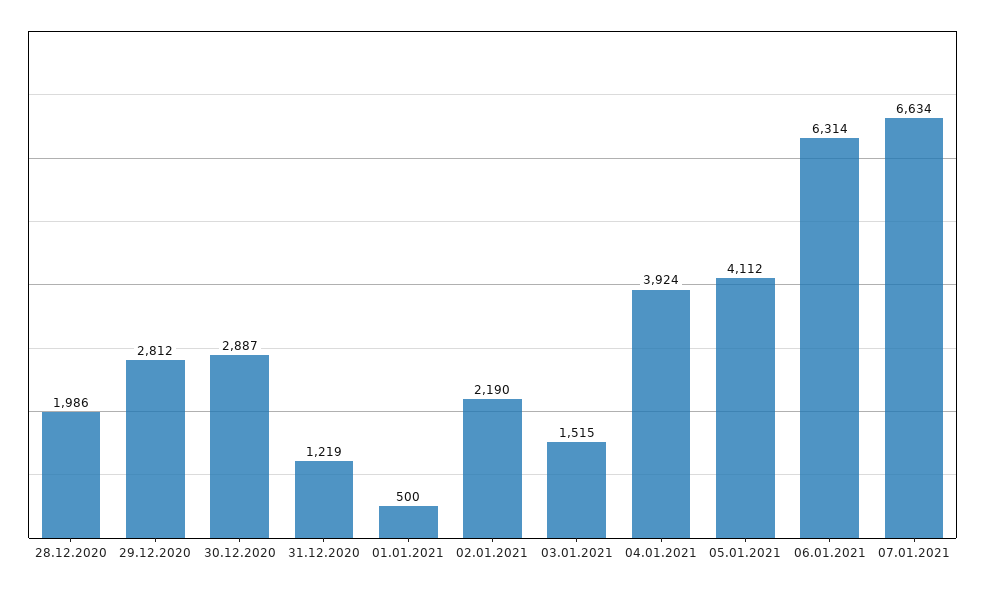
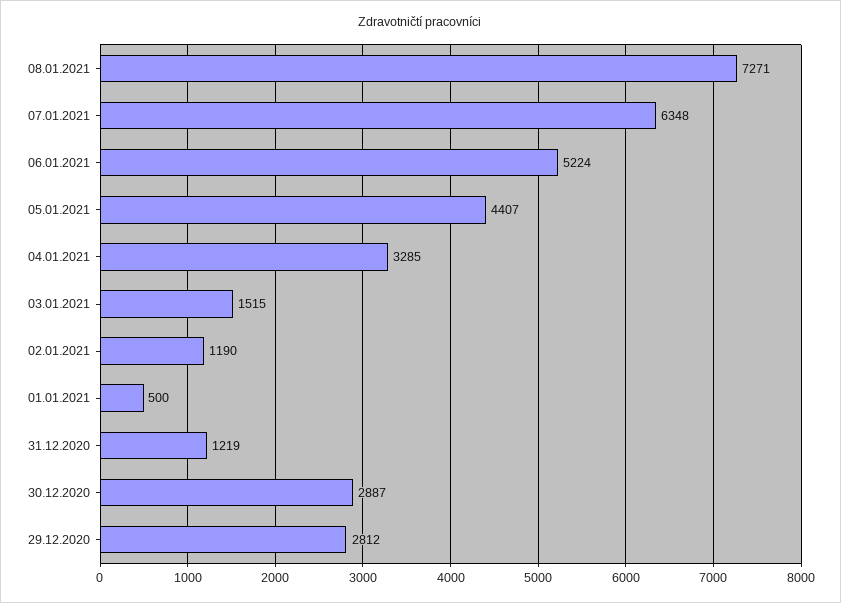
28.12.2020: 1986 -> none
02.01.2021: 2190 -> 1190
04.01.2021: 3924 -> 3285
05.01.2021: 4112 -> 4407
06.01.2021: 6314 -> 5224
07.01.2021: 6634 -> 6348
08.01.2021: none -> 7271

